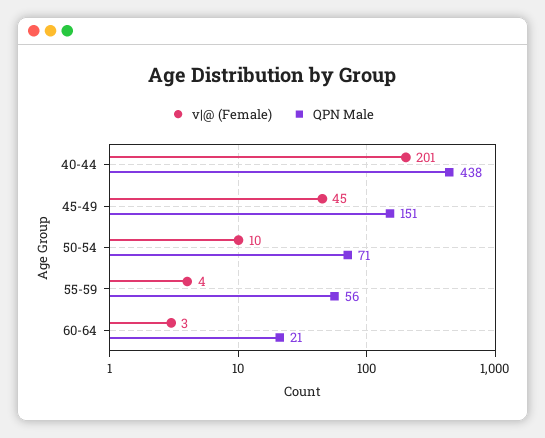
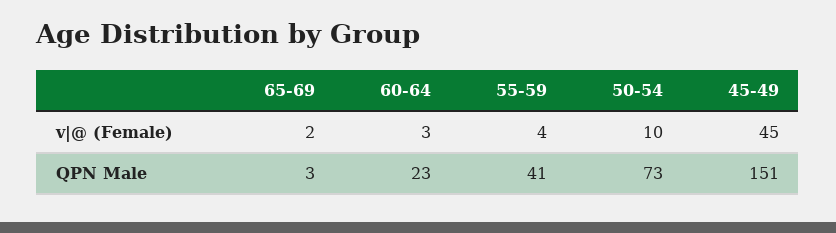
v|@ (Female), 40-44: 201 -> none
QPN Male, 40-44: 438 -> none
QPN Male, 50-54: 71 -> 73
QPN Male, 55-59: 56 -> 41
QPN Male, 60-64: 21 -> 23
v|@ (Female), 65-69: none -> 2
QPN Male, 65-69: none -> 3

